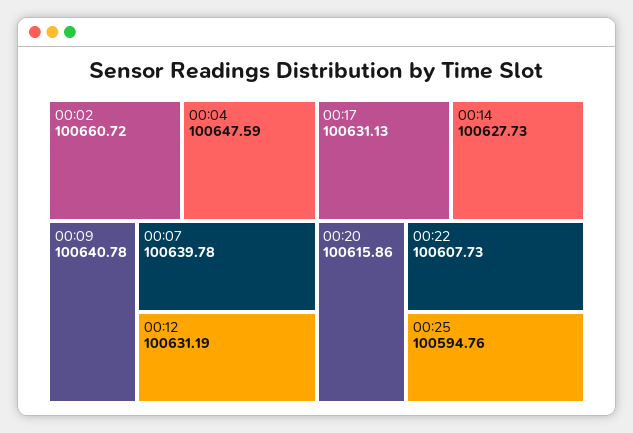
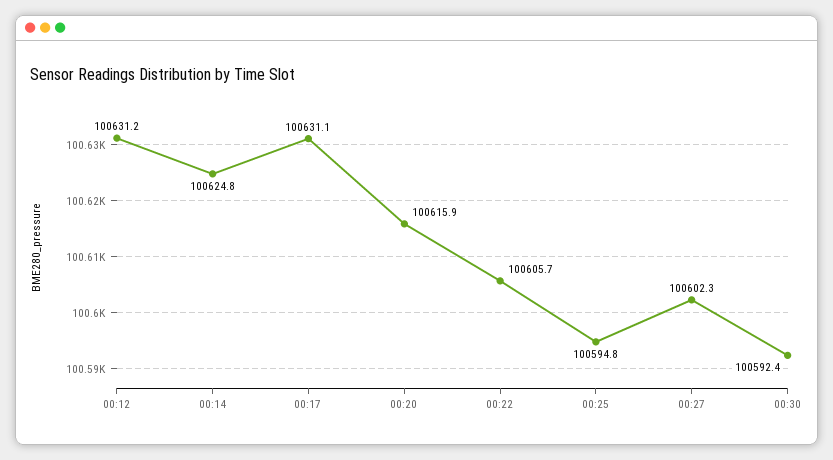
00:02: 100660.72 -> none
00:04: 100647.59 -> none
00:09: 100640.78 -> none
00:07: 100639.78 -> none
00:14: 100627.73 -> 100624.8
00:22: 100607.73 -> 100605.7
00:27: none -> 100602.3
00:30: none -> 100592.4

